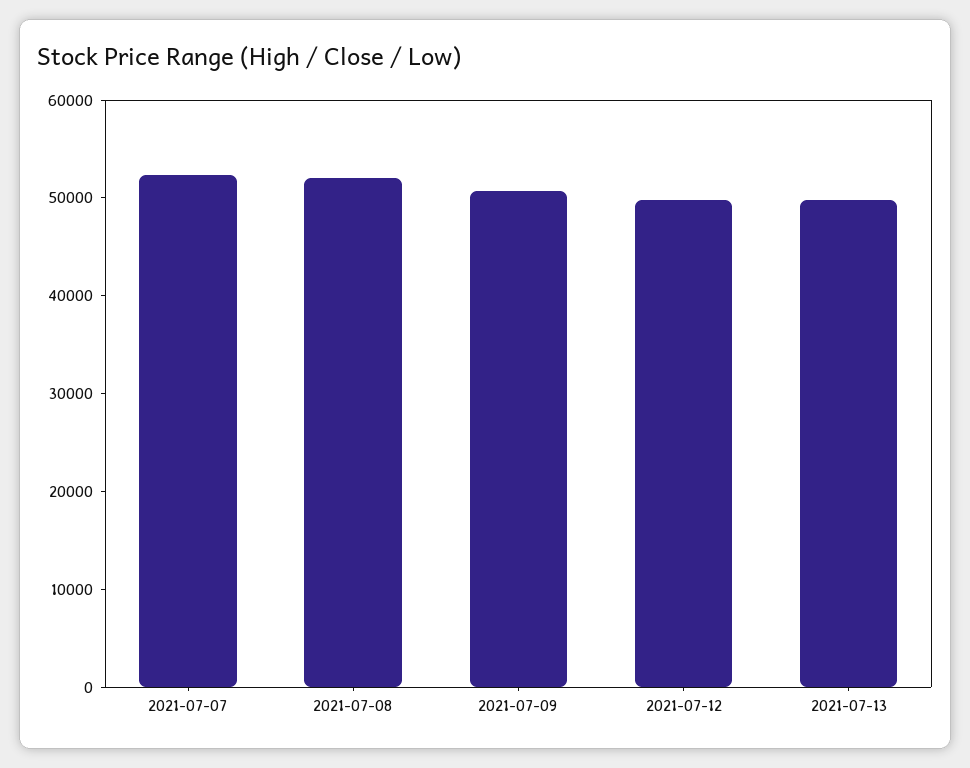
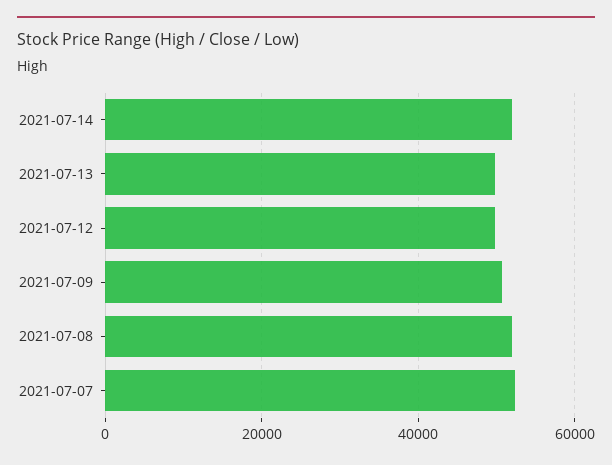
2021-07-14: none -> 52000

